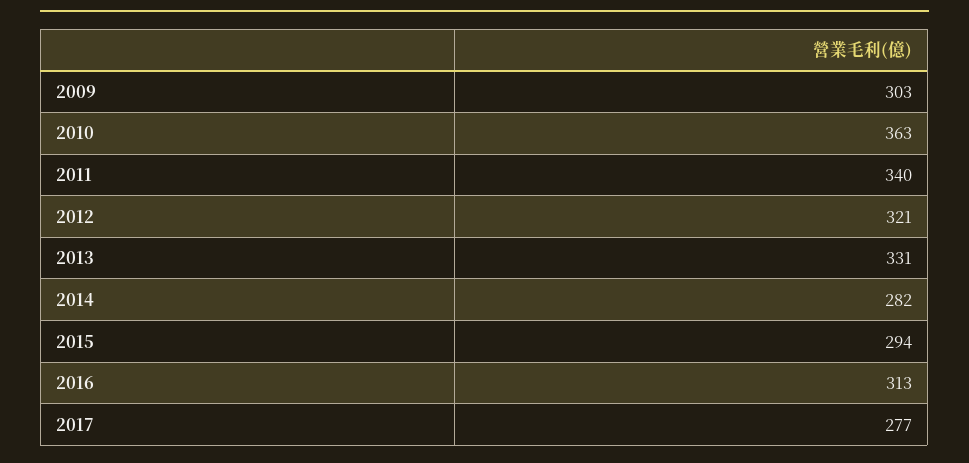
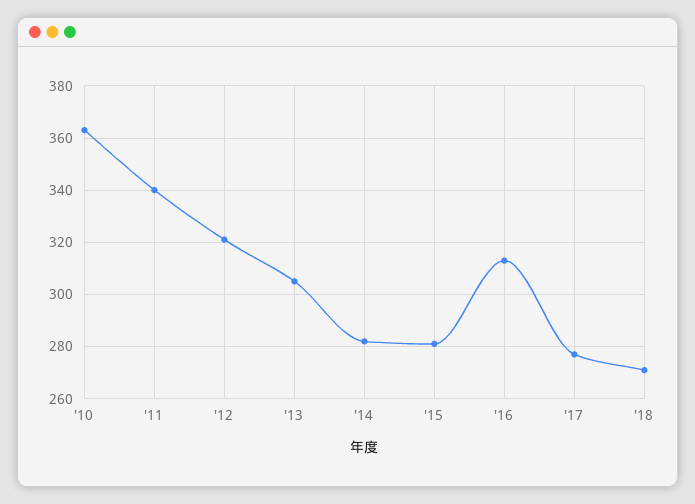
2009: 303 -> none
2013: 331 -> 305
2015: 294 -> 280
'18: none -> 270

